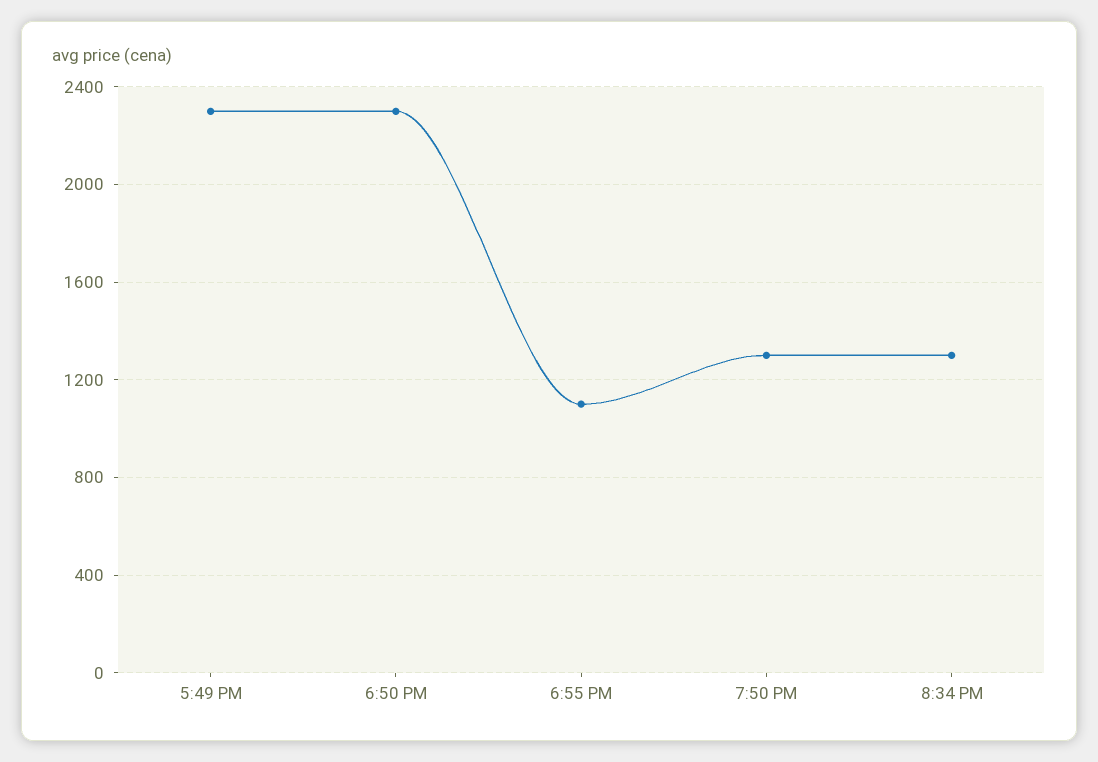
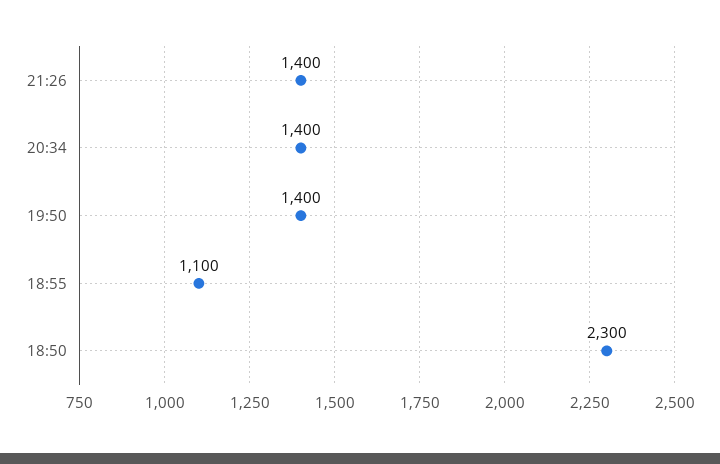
5:49 PM: 2300 -> none
7:50 PM: 1300 -> 1400
8:34 PM: 1300 -> 1400
21:26: none -> 1400

